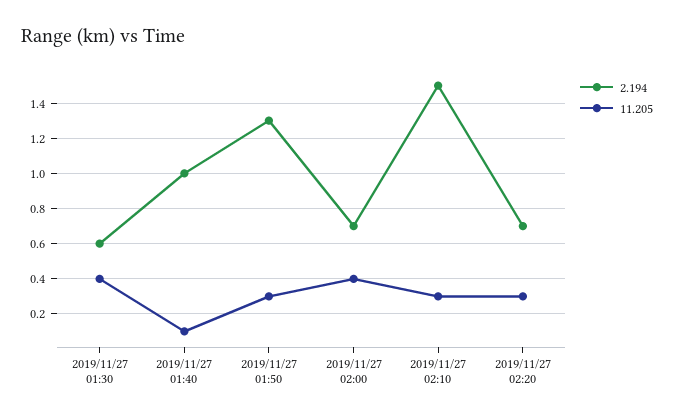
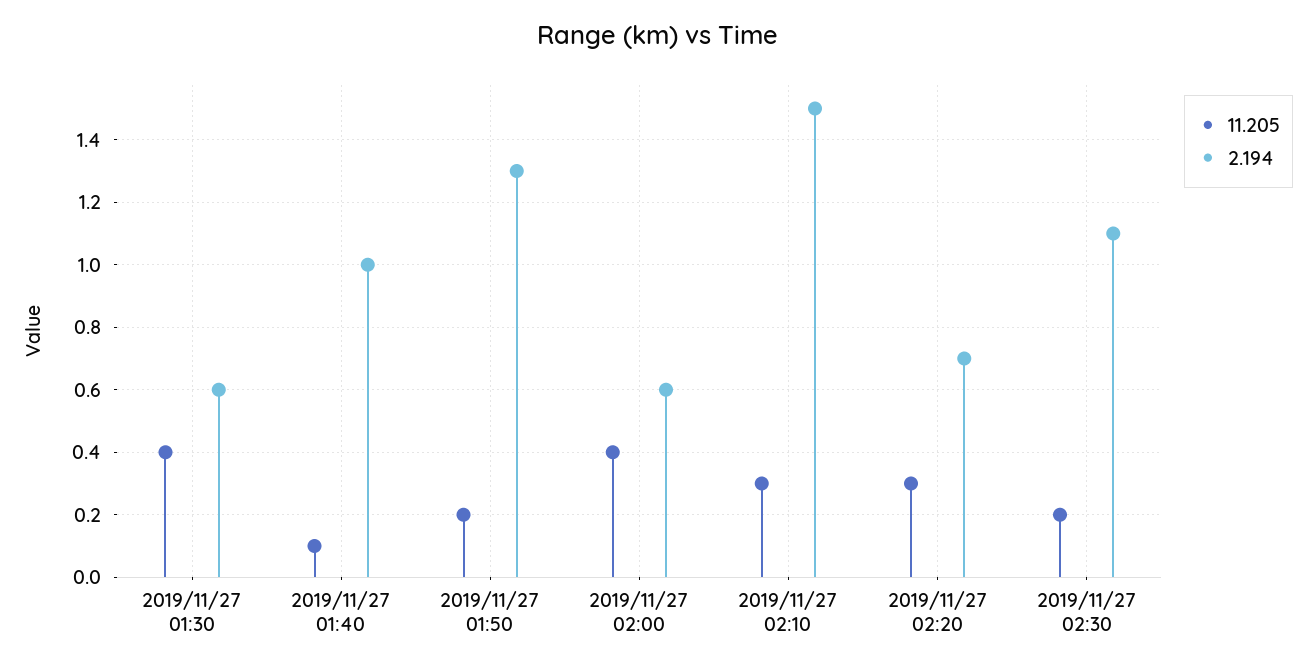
11.205, 2019/11/27 01:50: 0.3 -> 0.2
2.194, 2019/11/27 02:00: 0.7 -> 0.6
11.205, 2019/11/27 02:30: none -> 0.2
2.194, 2019/11/27 02:30: none -> 1.1

